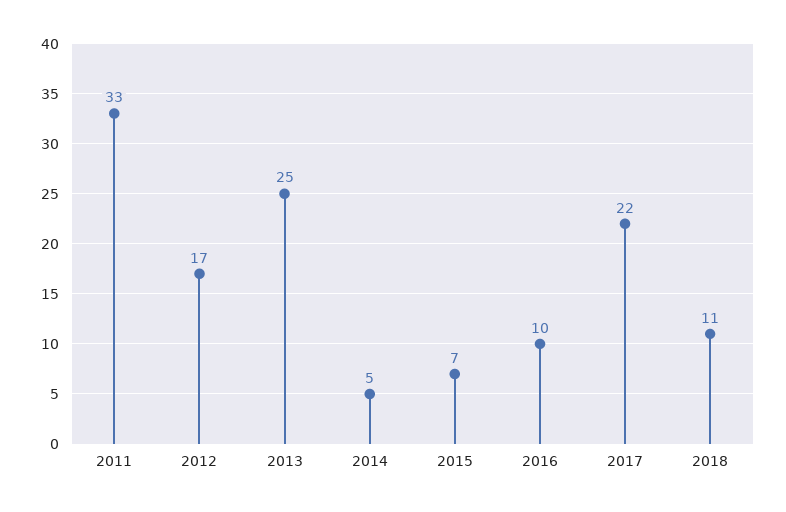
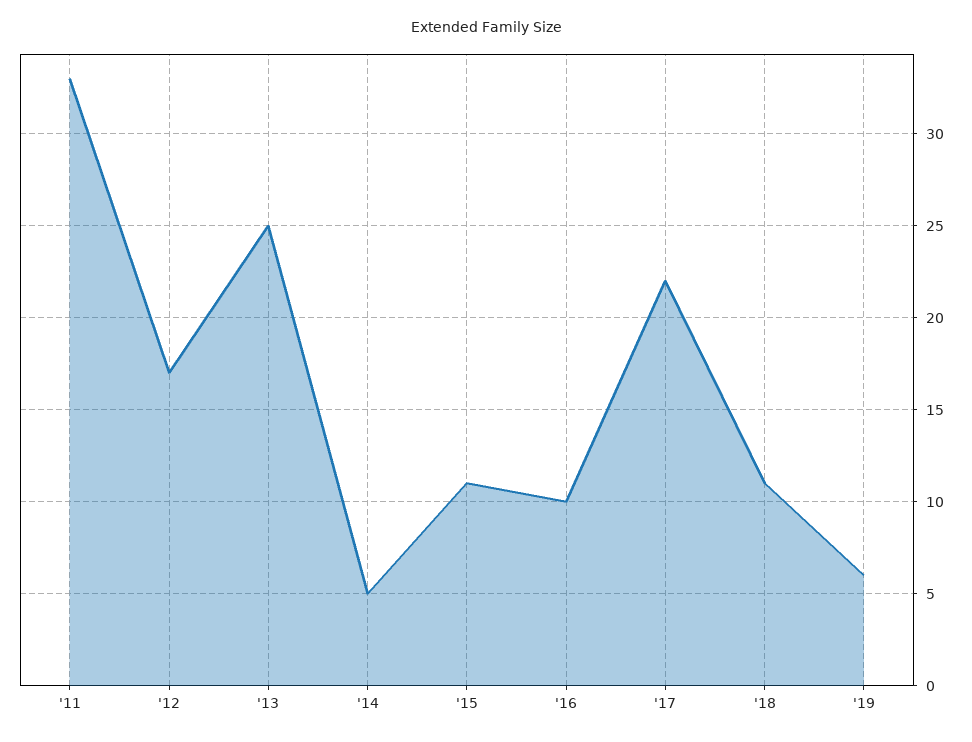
2015: 7 -> 11
'19: none -> 6

